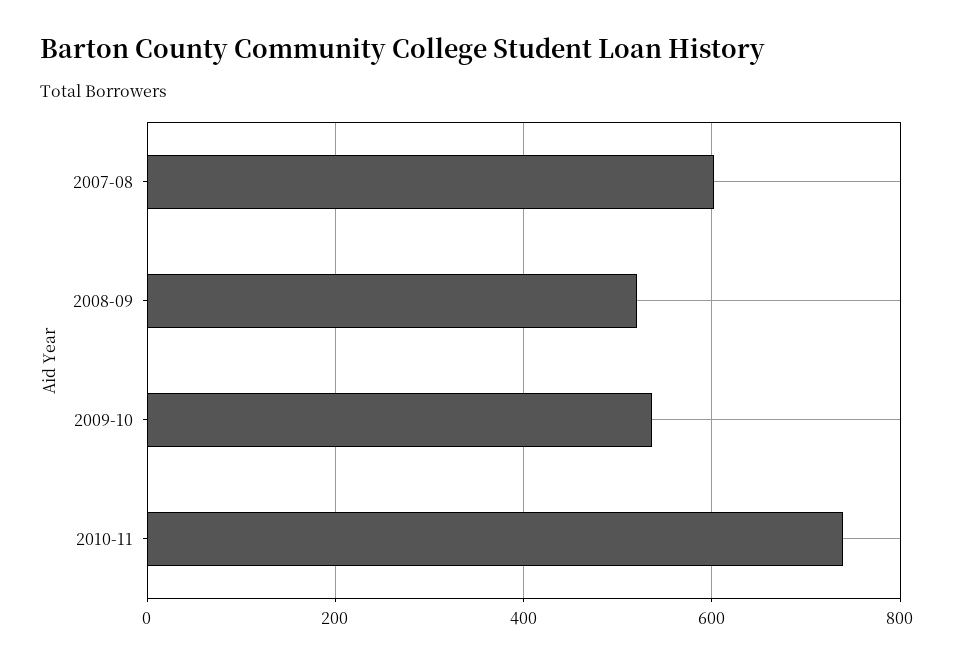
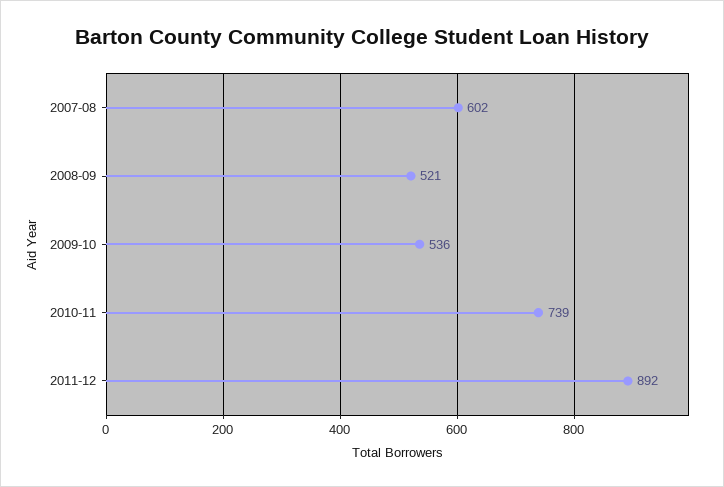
2011-12: none -> 892

